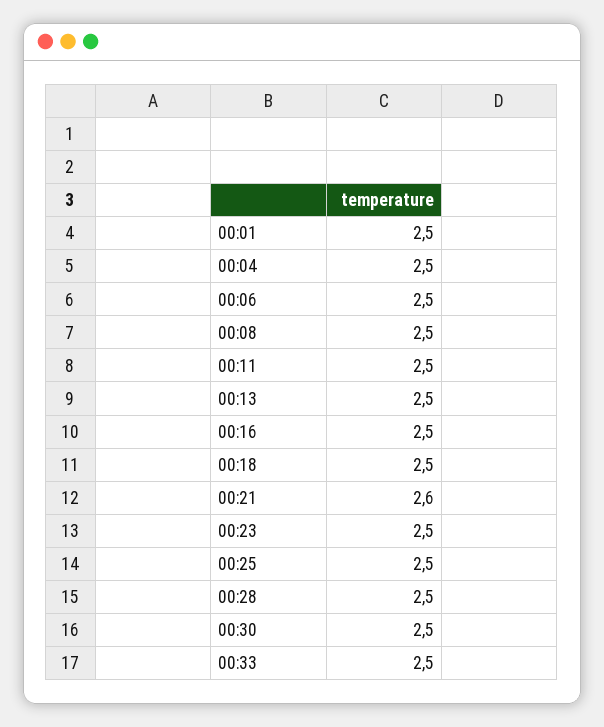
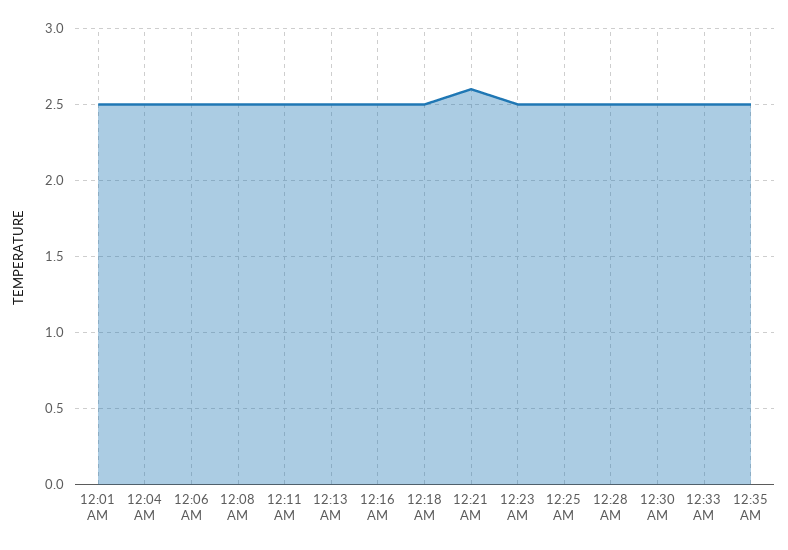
12:35 AM: none -> 2.5

